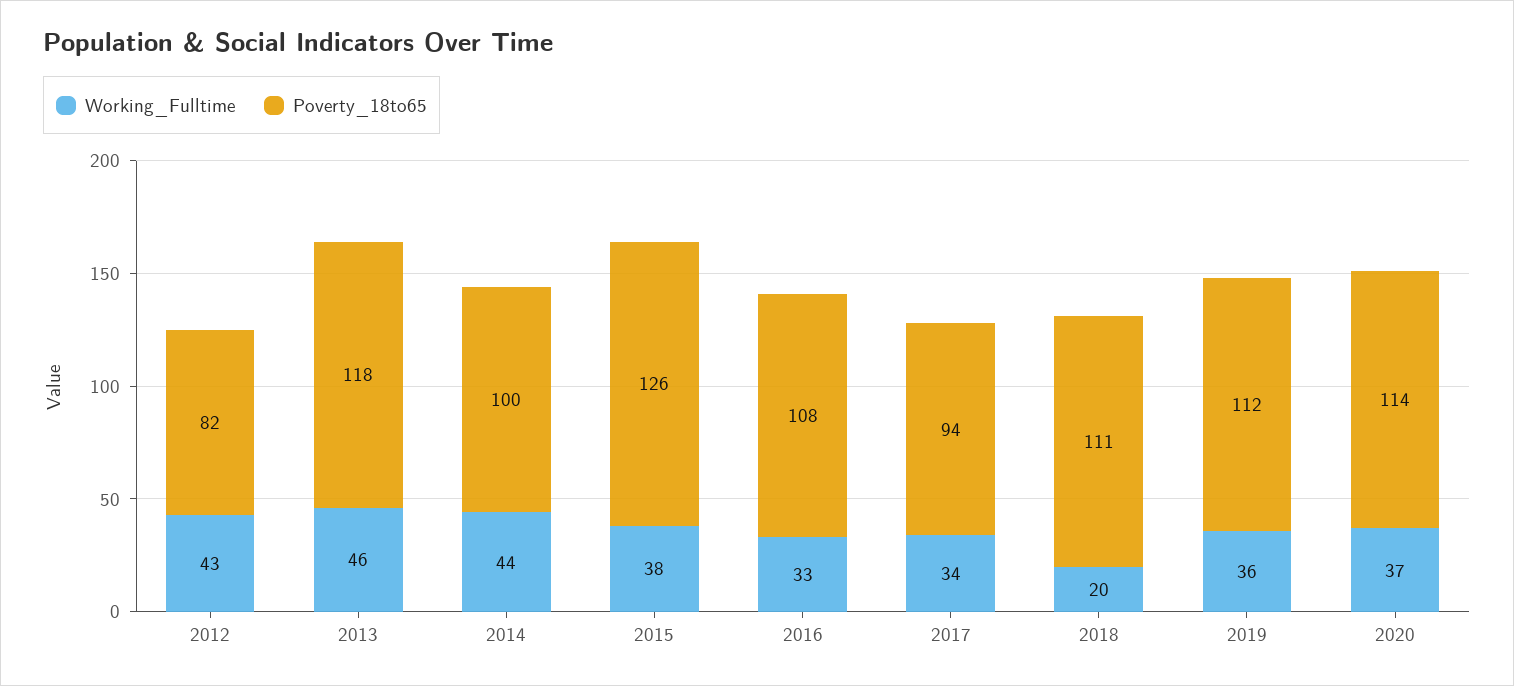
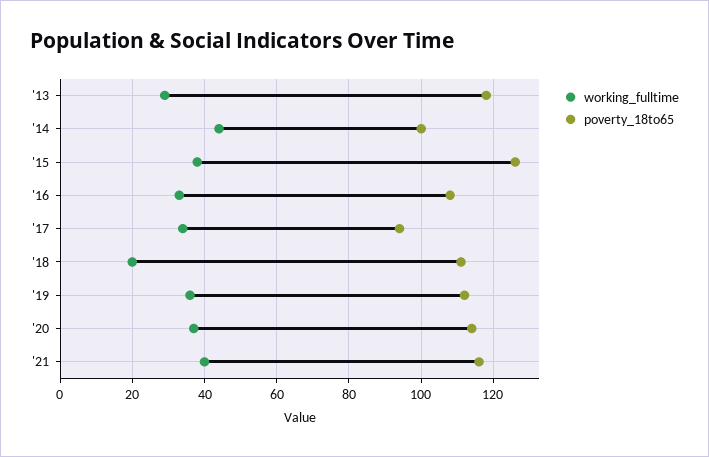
Working_Fulltime, 2012: 43 -> none
Poverty_18to65, 2012: 82 -> none
Working_Fulltime, 2013: 46 -> 30
Working_Fulltime, '21: none -> 40
Poverty_18to65, '21: none -> 115

